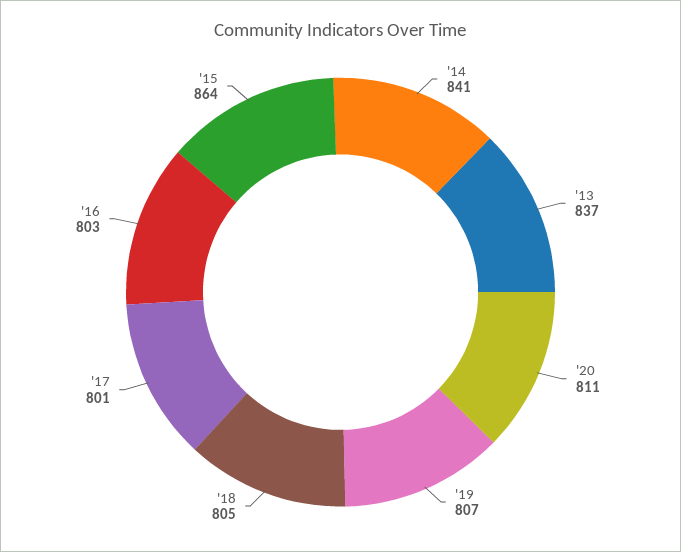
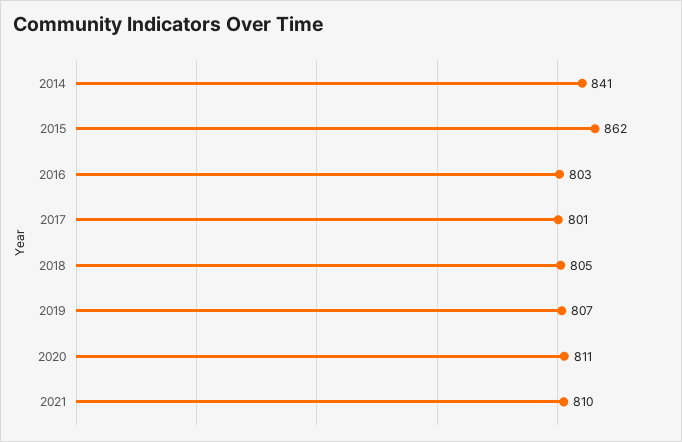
'13: 837 -> none
'15: 864 -> 862
2021: none -> 810

